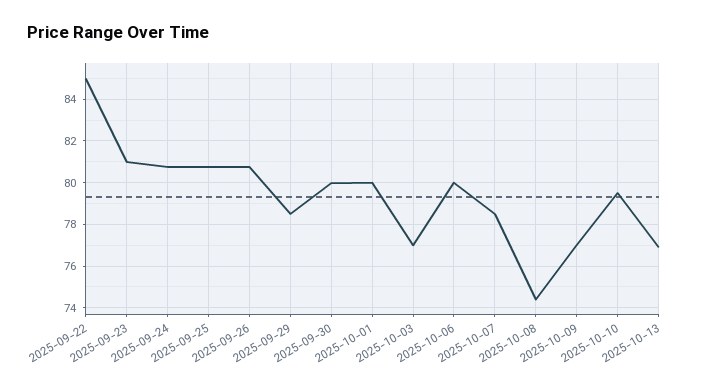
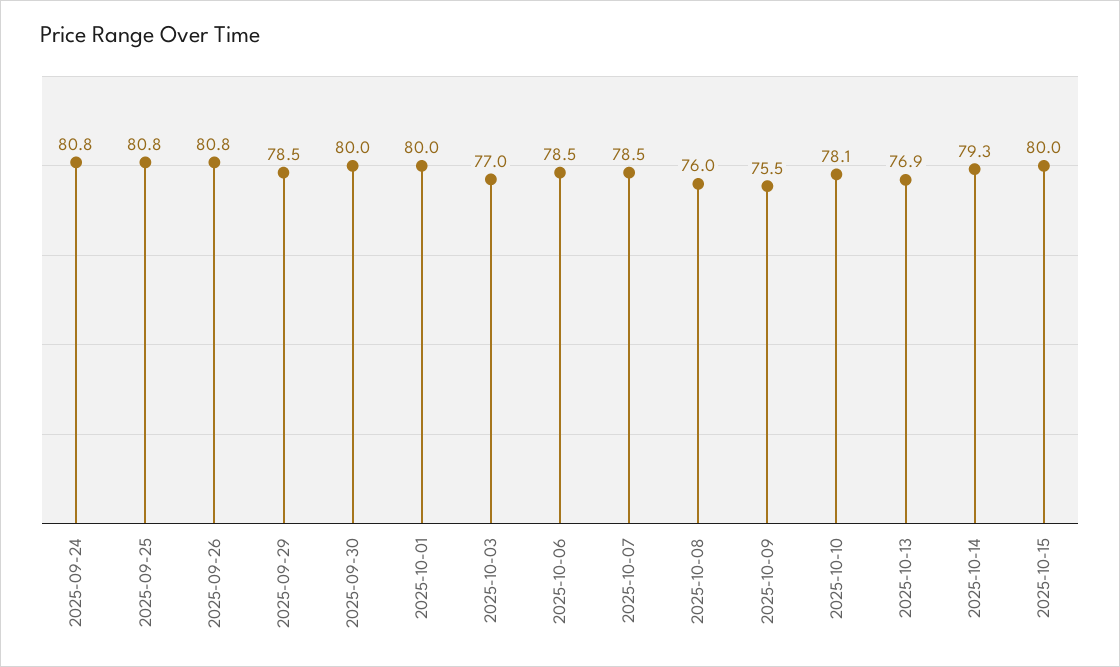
2025-09-22: 85 -> none
2025-09-23: 81 -> none
2025-10-06: 80 -> 78.5
2025-10-08: 74.5 -> 76
2025-10-09: 77 -> 75.5
2025-10-10: 79.5 -> 78.1
2025-10-14: none -> 79.3
2025-10-15: none -> 80

